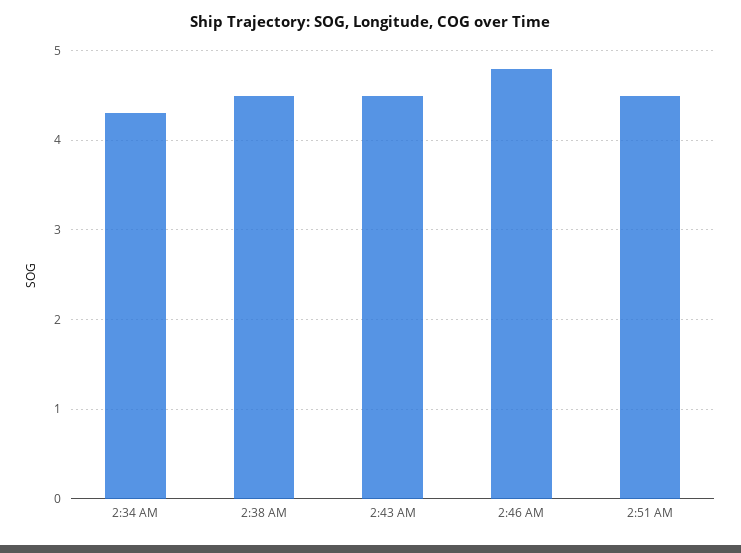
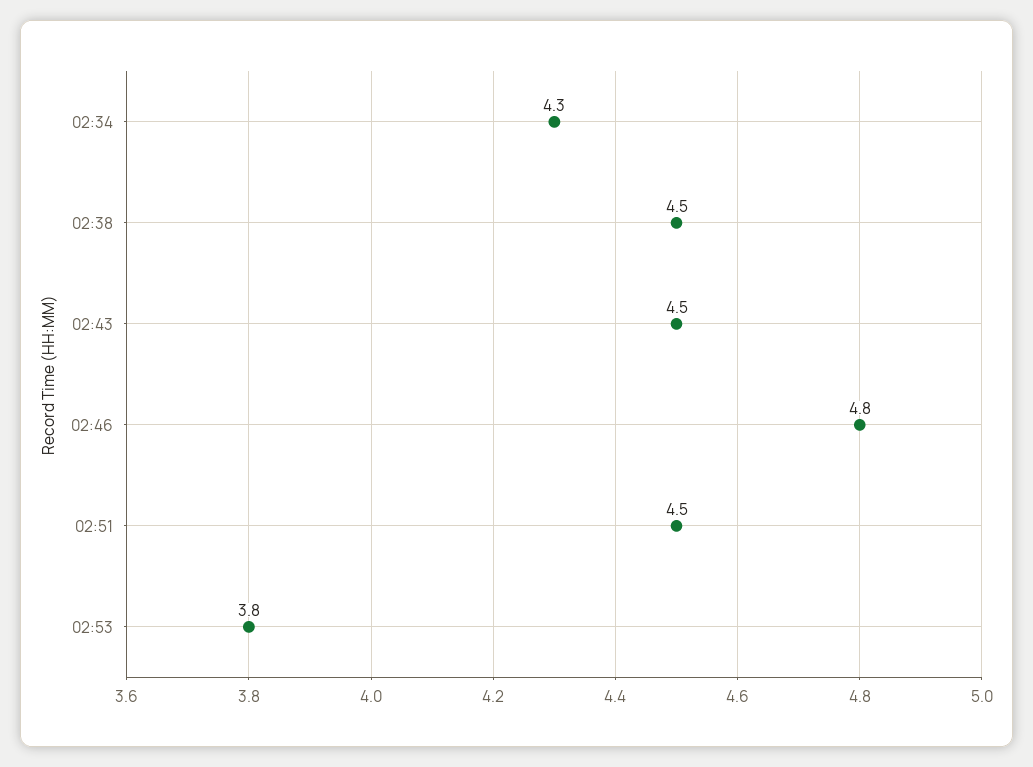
02:53: none -> 3.8

